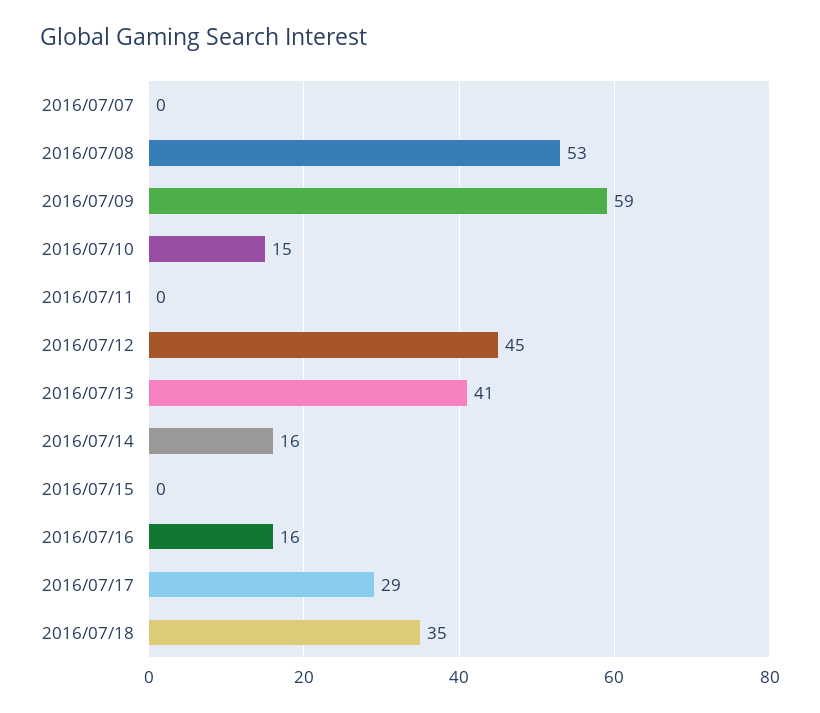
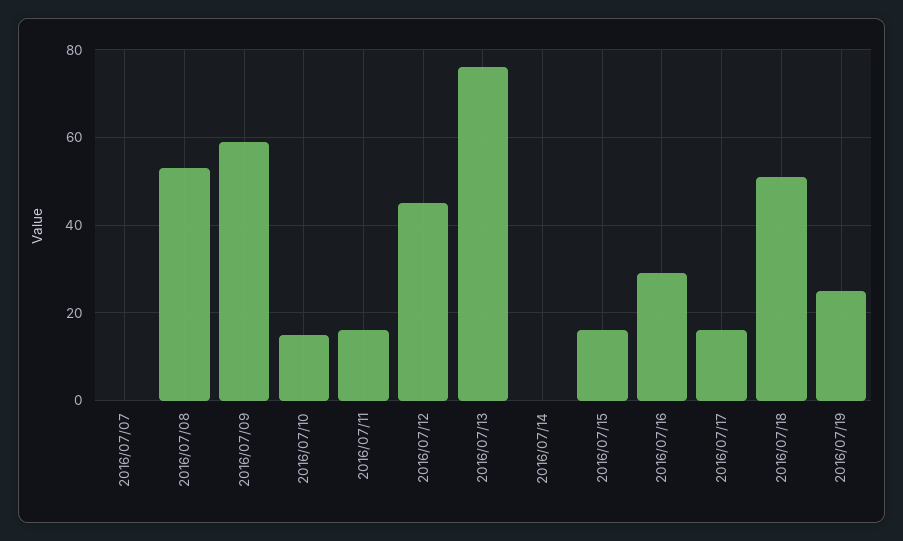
2016/07/11: 0 -> 15
2016/07/13: 41 -> 75
2016/07/14: 16 -> 0
2016/07/15: 0 -> 15
2016/07/16: 16 -> 30
2016/07/17: 29 -> 15
2016/07/18: 35 -> 50
2016/07/19: none -> 25

